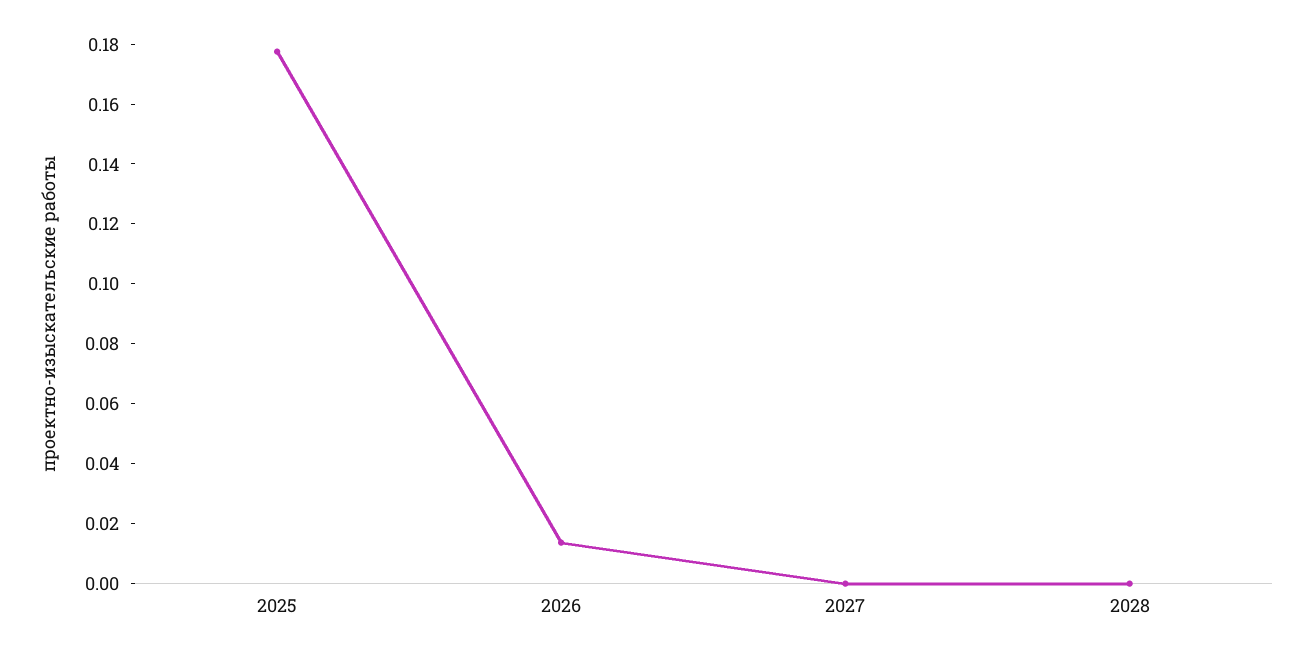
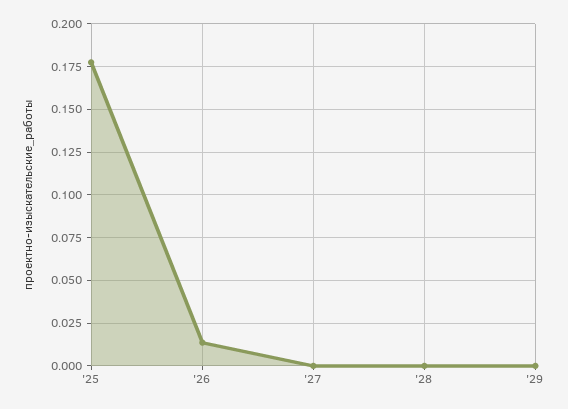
'29: none -> 0

